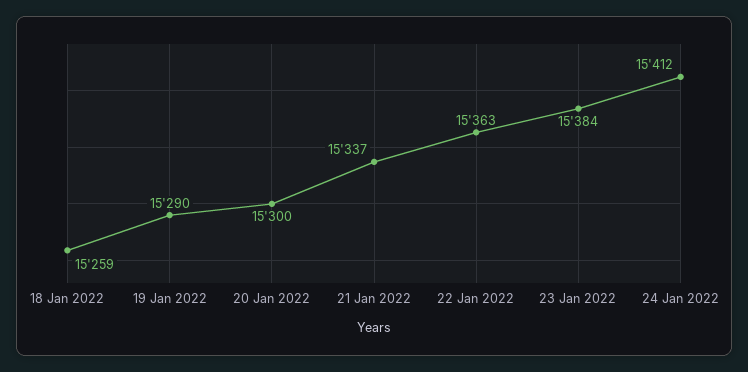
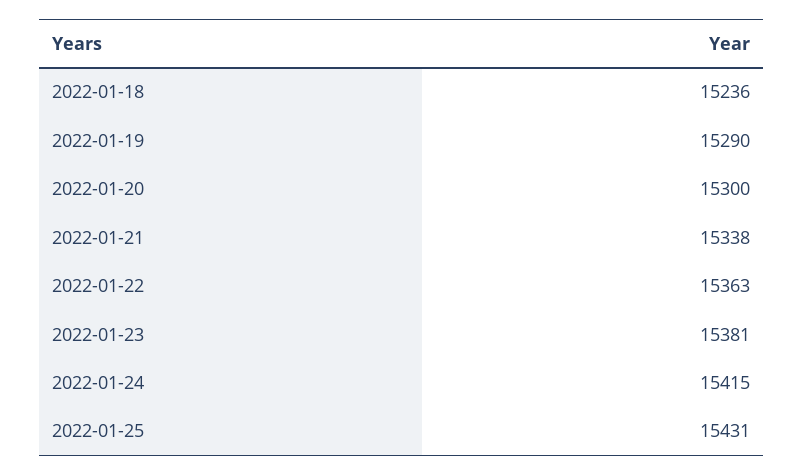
18 Jan 2022: 15259 -> 15236
21 Jan 2022: 15337 -> 15338
23 Jan 2022: 15384 -> 15381
24 Jan 2022: 15412 -> 15415
2022-01-25: none -> 15431

